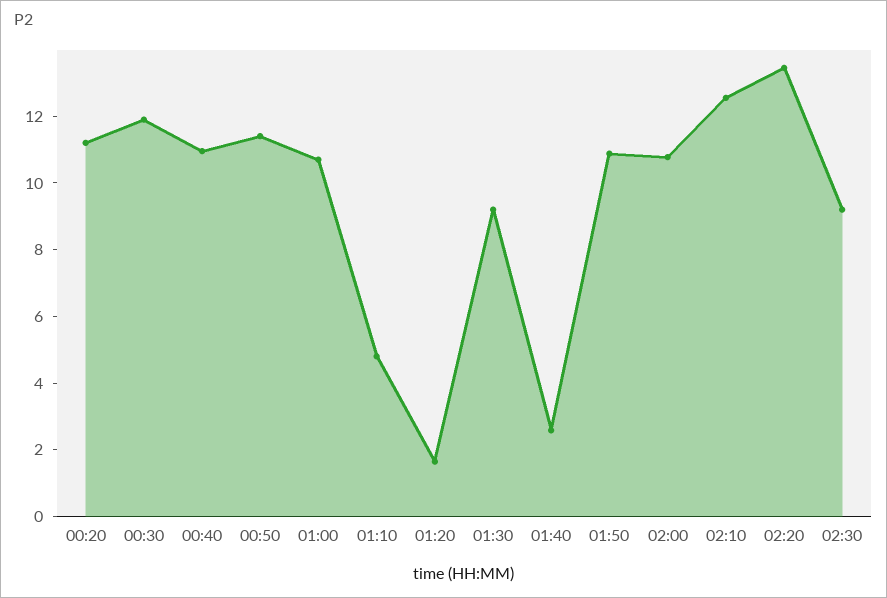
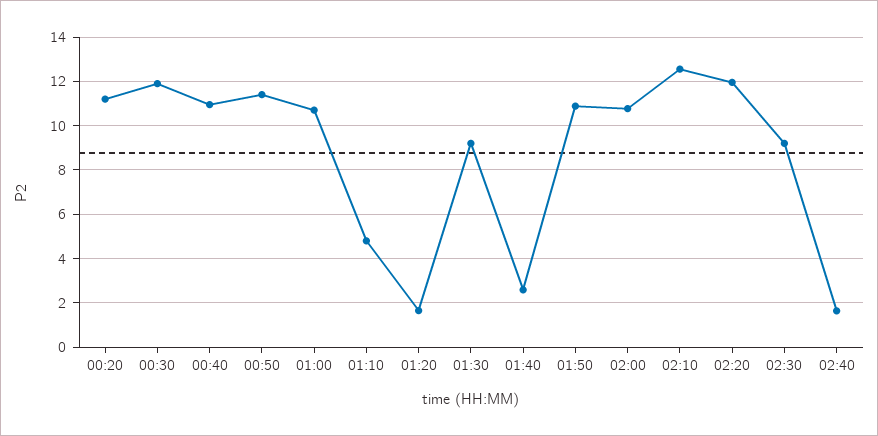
02:20: 13.5 -> 12
02:40: none -> 1.5

